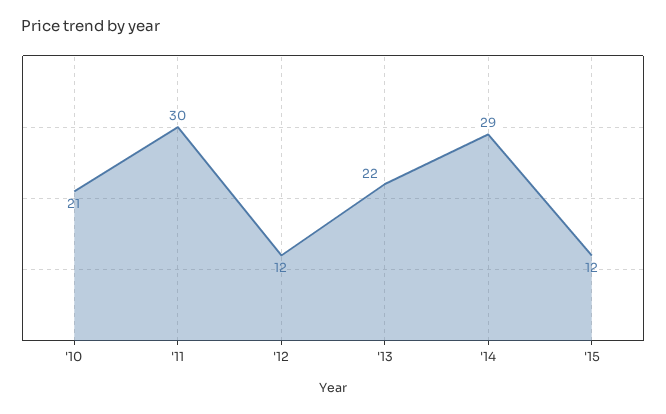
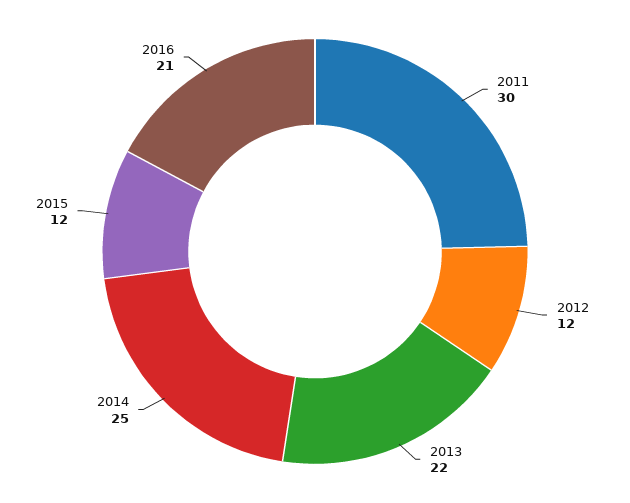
'10: 21 -> none
'14: 29 -> 25
2016: none -> 21

